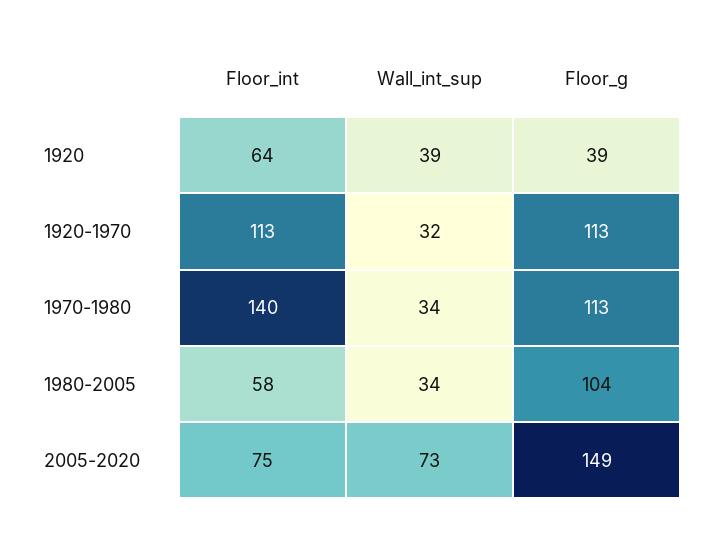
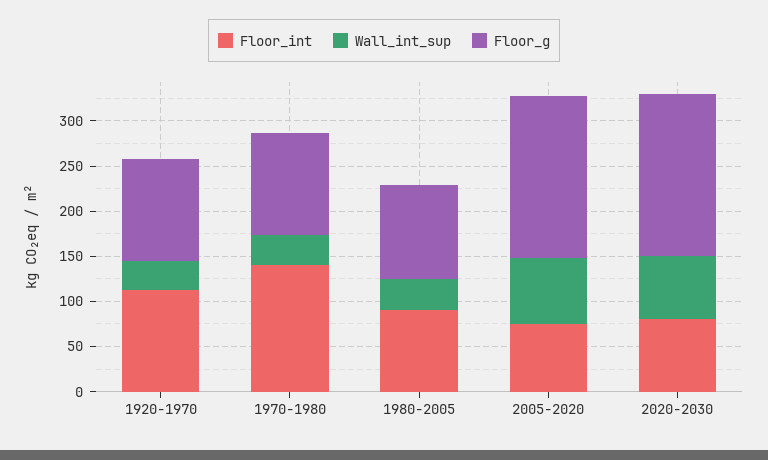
Floor_int, 1920: 64 -> none
Wall_int_sup, 1920: 39 -> none
Floor_g, 1920: 39 -> none
Floor_int, 1980-2005: 58 -> 90
Floor_g, 2005-2020: 149 -> 180
Floor_int, 2020-2030: none -> 80
Wall_int_sup, 2020-2030: none -> 70
Floor_g, 2020-2030: none -> 180

